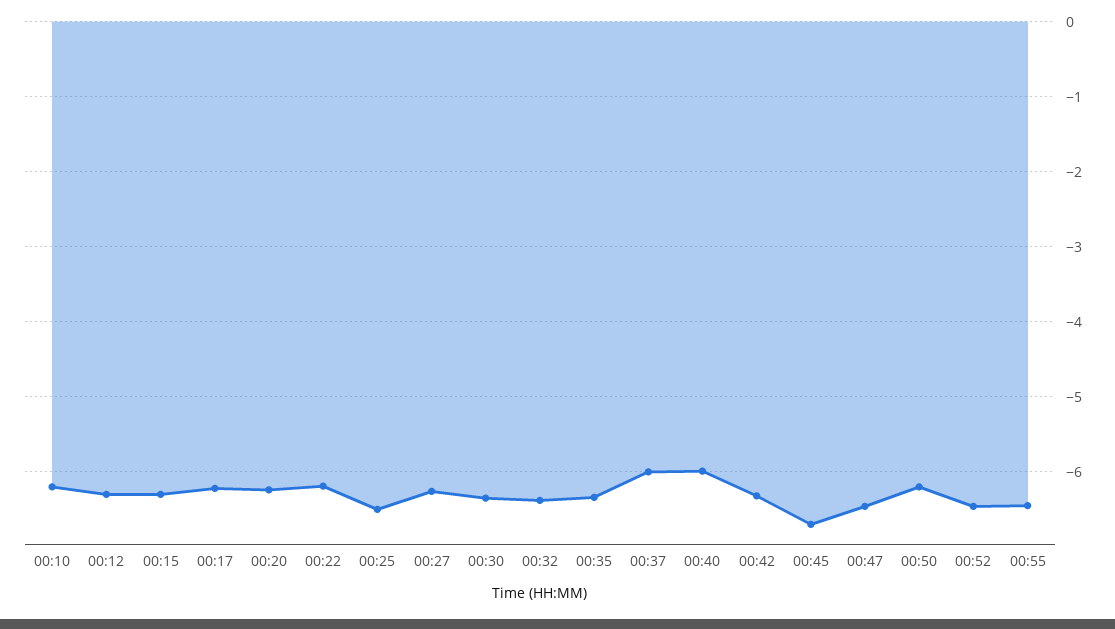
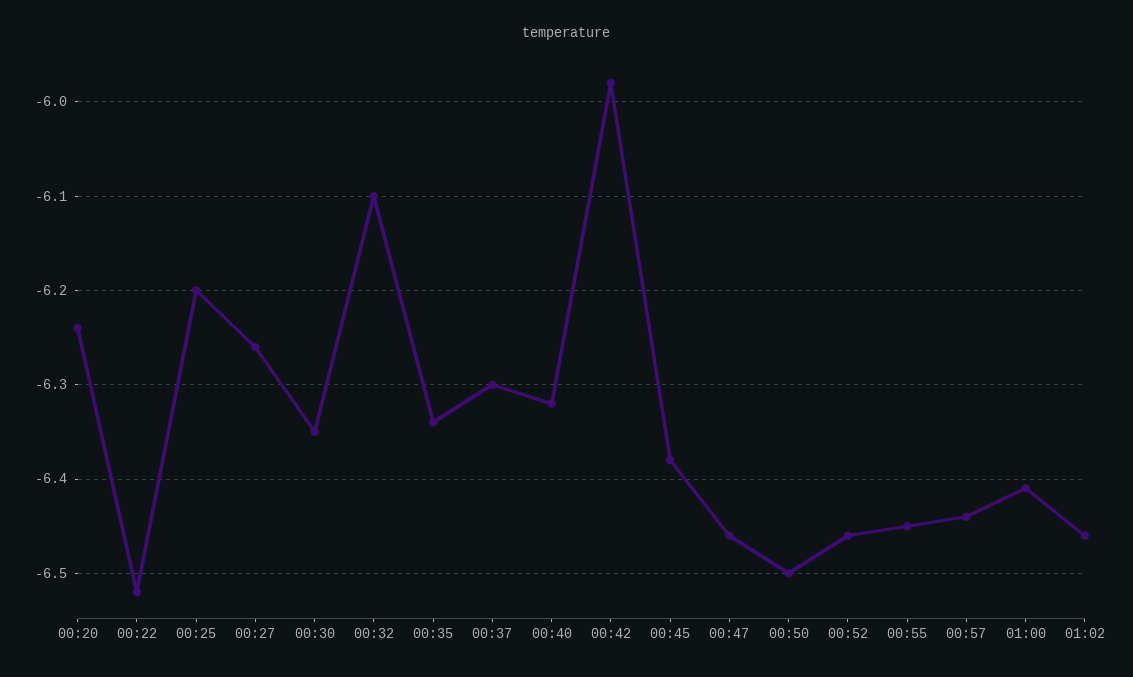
00:10: -6.2 -> none
00:12: -6.3 -> none
00:15: -6.3 -> none
00:17: -6.2 -> none
00:22: -6.2 -> -6.52
00:25: -6.5 -> -6.2
00:32: -6.4 -> -6.1
00:37: -6 -> -6.3
00:40: -6 -> -6.32
00:42: -6.3 -> -5.98
00:45: -6.7 -> -6.38
00:50: -6.2 -> -6.5
00:57: none -> -6.44
01:00: none -> -6.41
01:02: none -> -6.46

